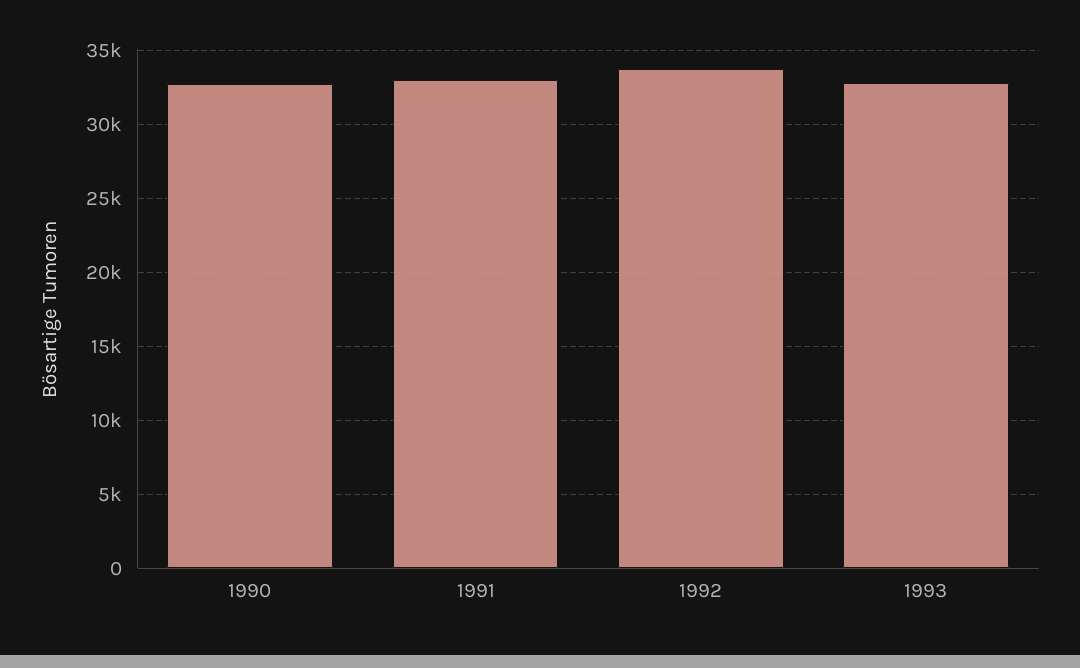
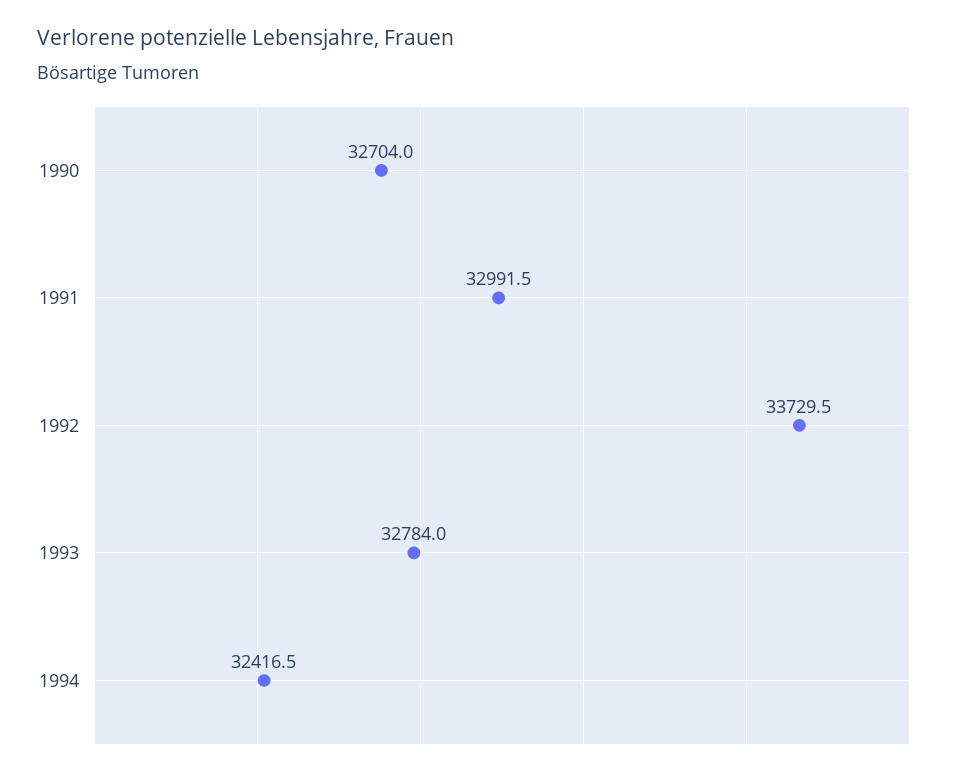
1994: none -> 32416.5

